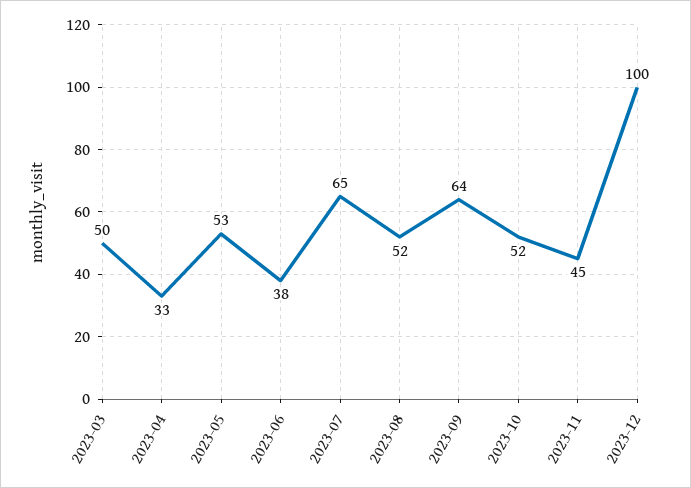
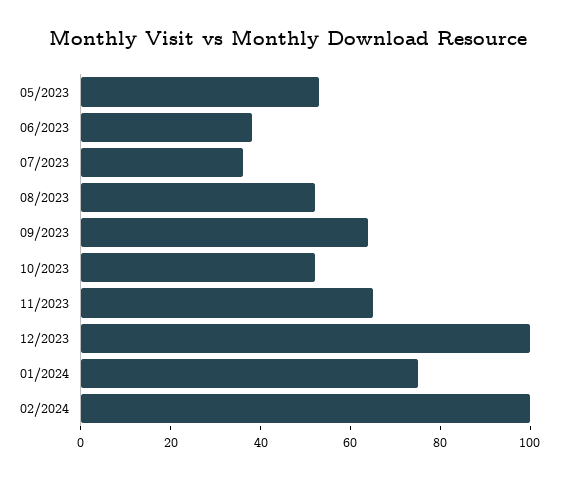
2023-03: 50 -> none
2023-04: 33 -> none
2023-07: 65 -> 35
2023-11: 45 -> 65
01/2024: none -> 75
02/2024: none -> 100

